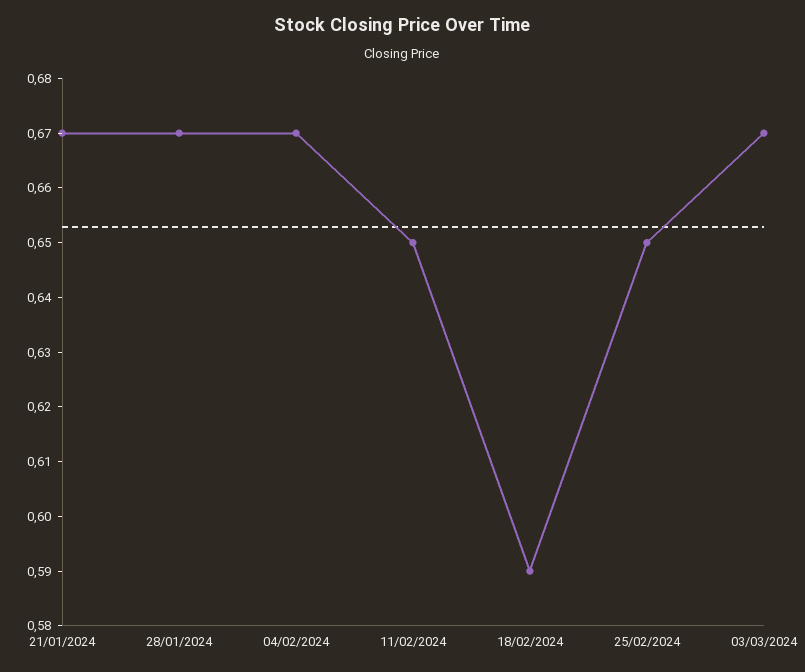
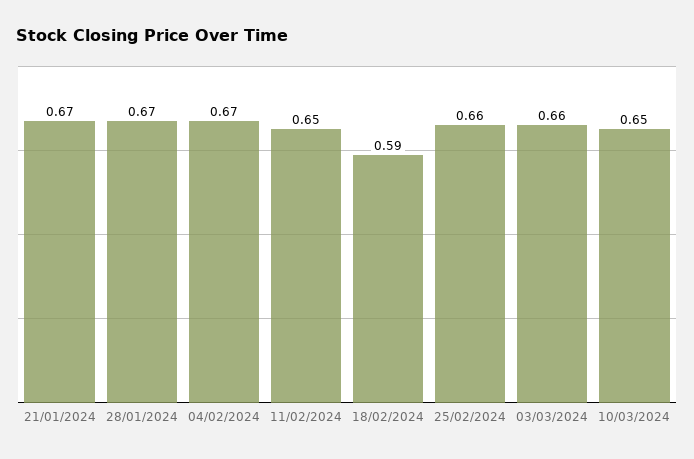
25/02/2024: 0.65 -> 0.66
03/03/2024: 0.67 -> 0.66
10/03/2024: none -> 0.65

